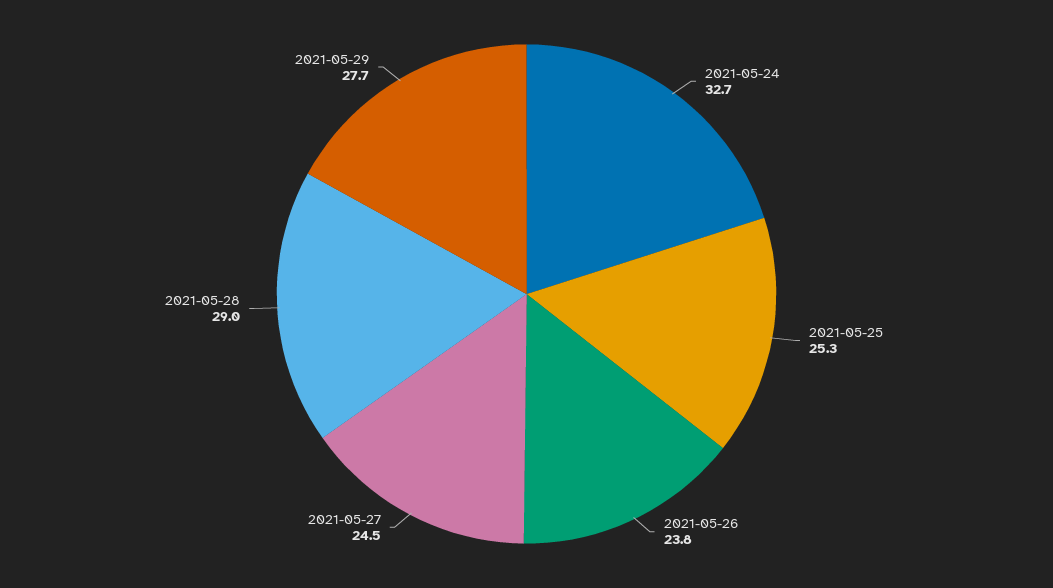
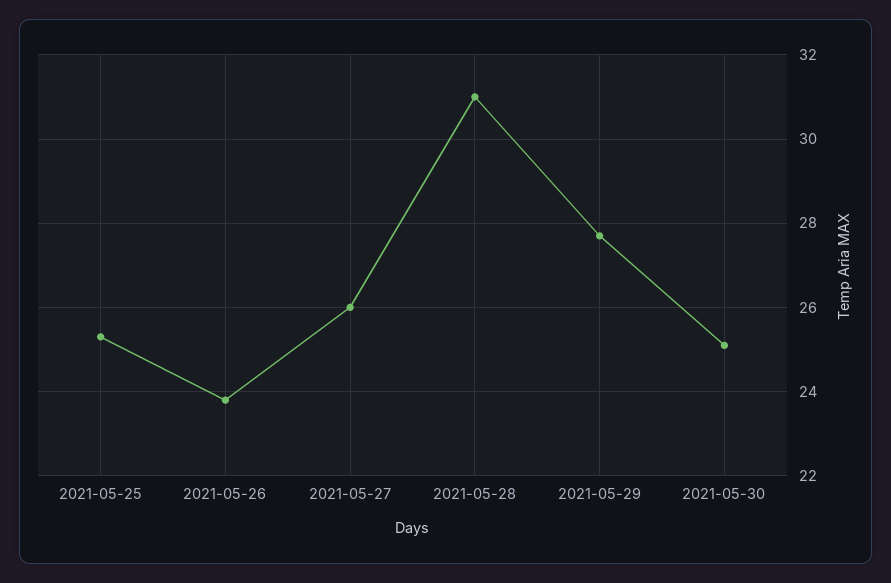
2021-05-24: 32.7 -> none
2021-05-27: 24.5 -> 26
2021-05-28: 29 -> 31
2021-05-30: none -> 25

